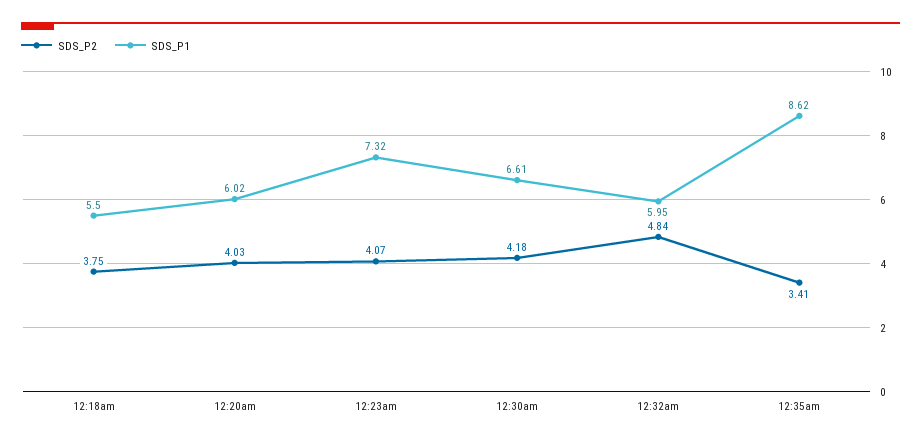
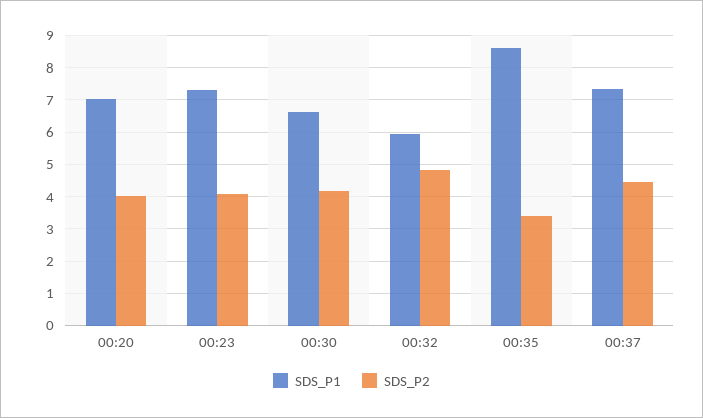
SDS_P2, 12:18am: 3.75 -> none
SDS_P1, 12:18am: 5.5 -> none
SDS_P1, 12:20am: 6.02 -> 7
SDS_P1, 00:37: none -> 7.4
SDS_P2, 00:37: none -> 4.4

